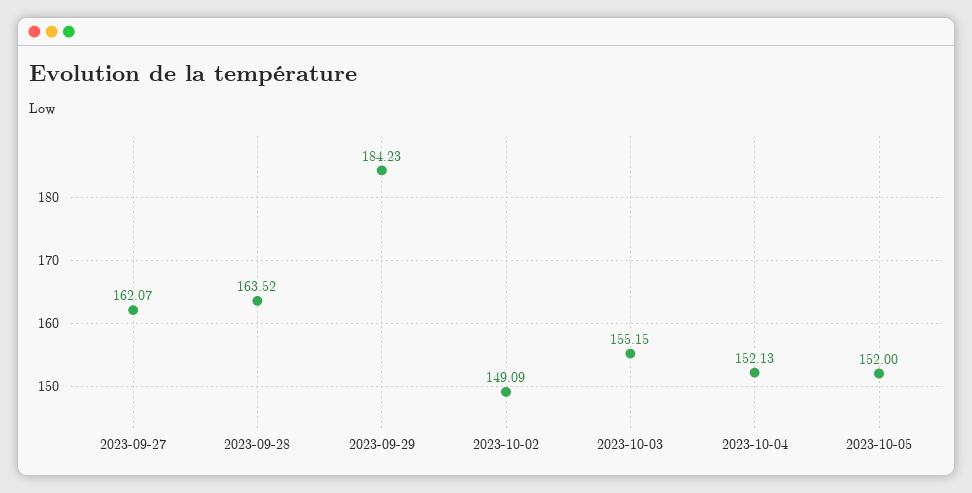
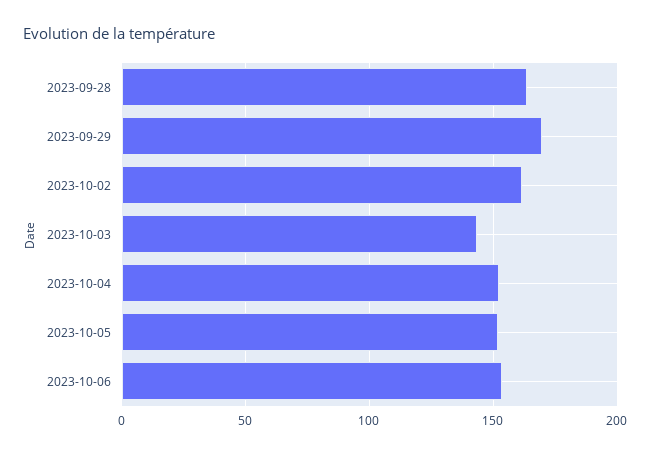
2023-09-27: 162.07 -> none
2023-09-29: 184.23 -> 170
2023-10-02: 149.09 -> 160
2023-10-03: 155.15 -> 145
2023-10-06: none -> 155

